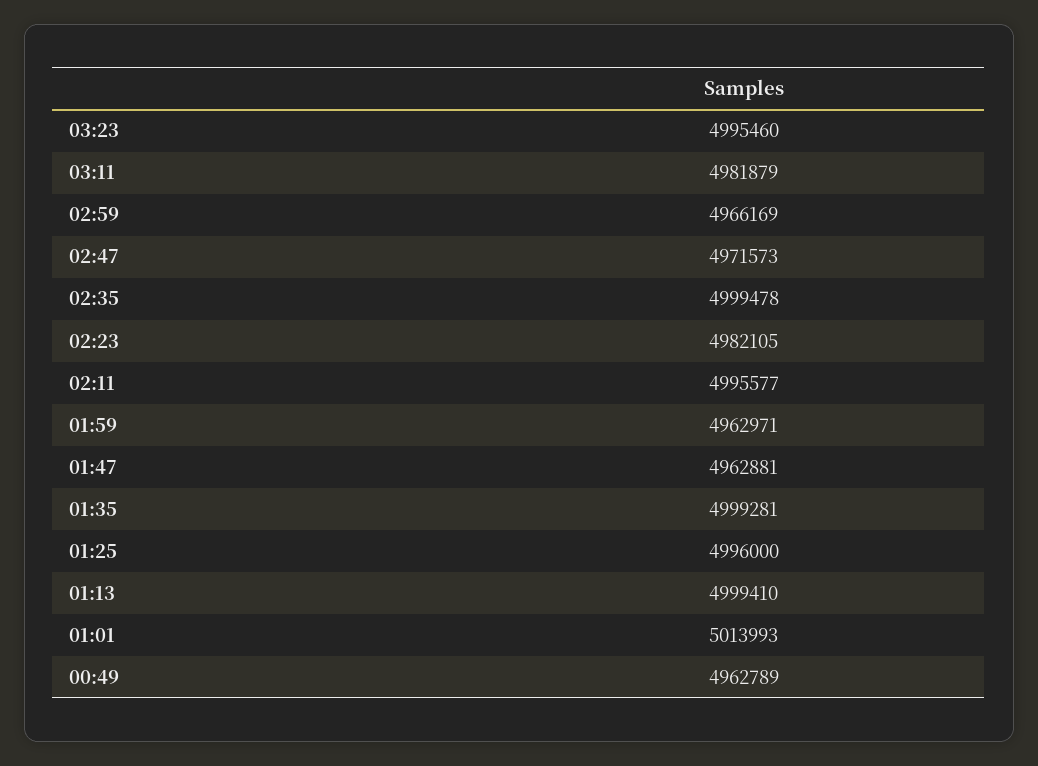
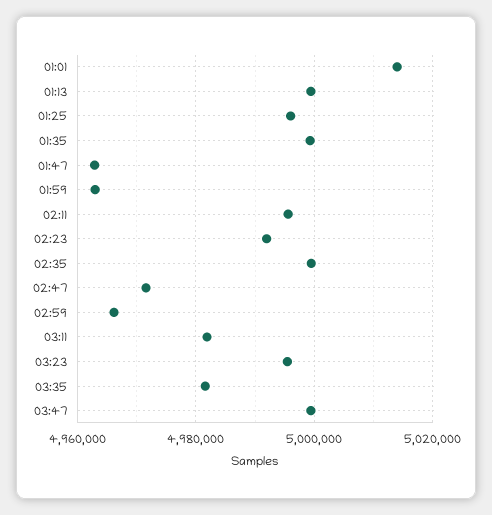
02:23: 4982105 -> 4992000
00:49: 4962789 -> none
03:35: none -> 4982000
03:47: none -> 5000000

